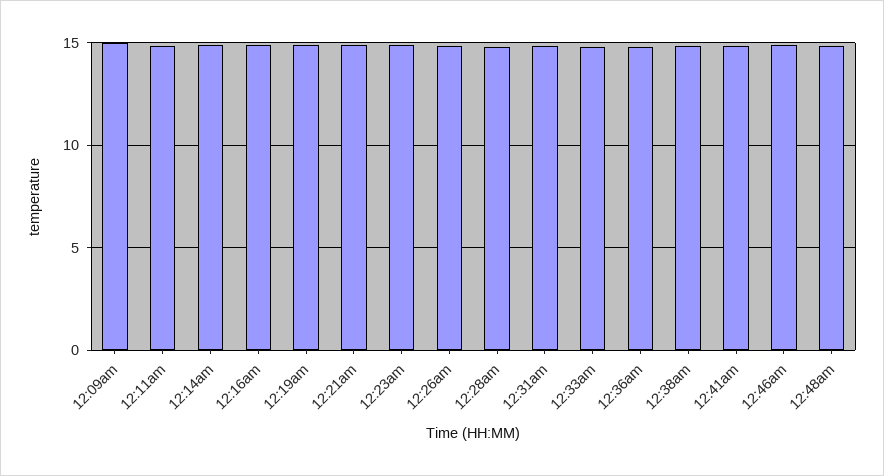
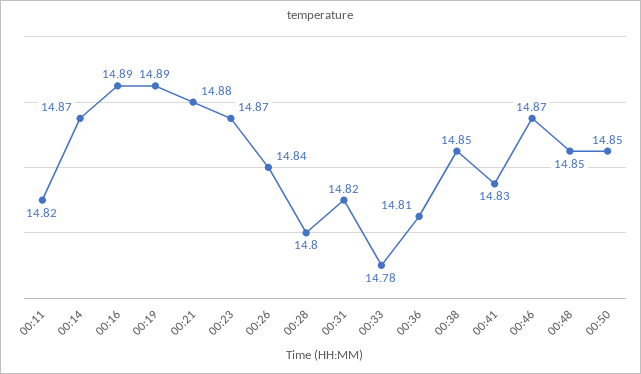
12:09am: 15 -> none
00:50: none -> 14.85

